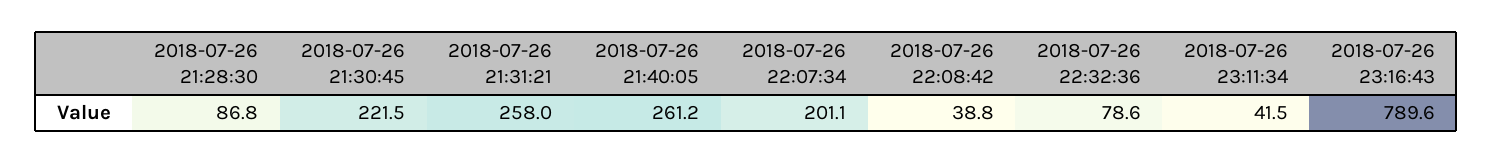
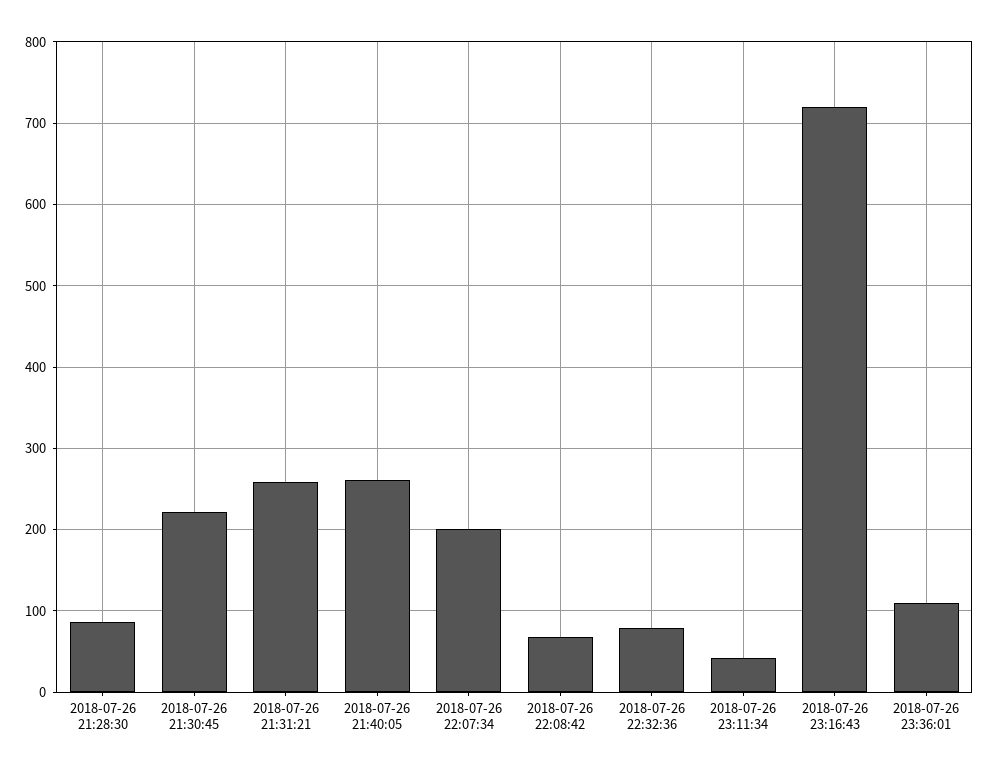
2018-07-26 22:08:42: 38.8 -> 70
2018-07-26 23:16:43: 789.6 -> 720
2018-07-26 23:36:01: none -> 110

